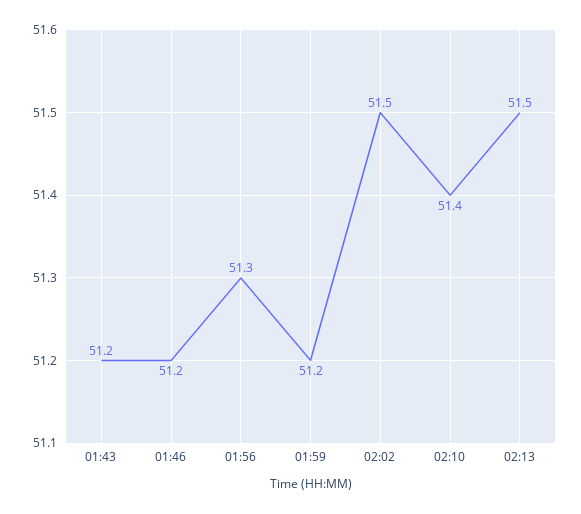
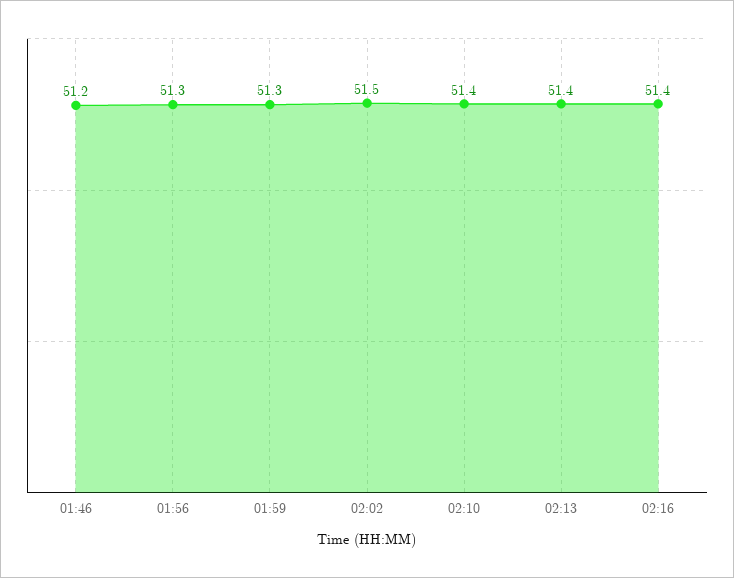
01:43: 51.2 -> none
01:59: 51.2 -> 51.3
02:13: 51.5 -> 51.4
02:16: none -> 51.4

